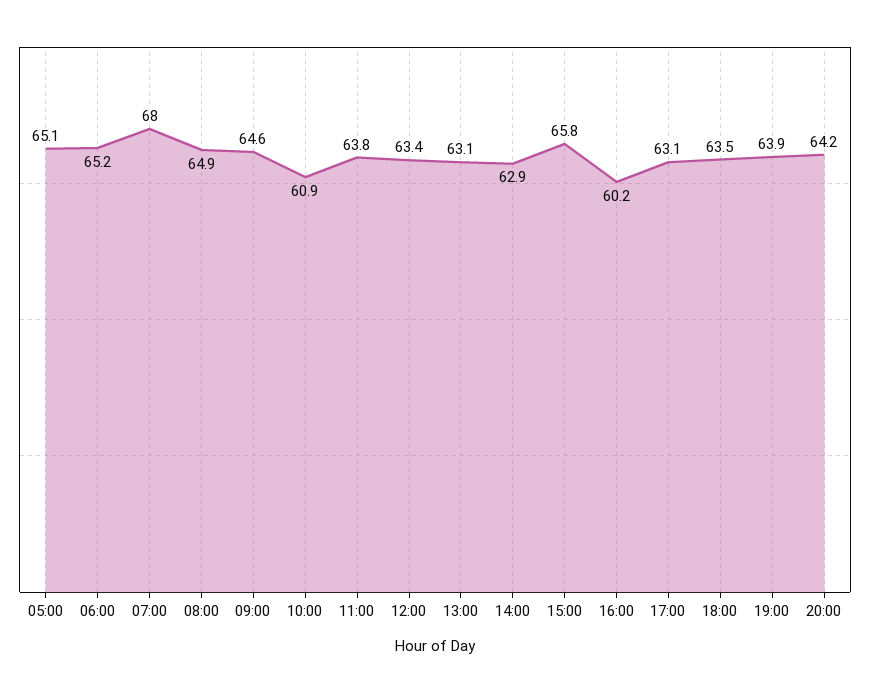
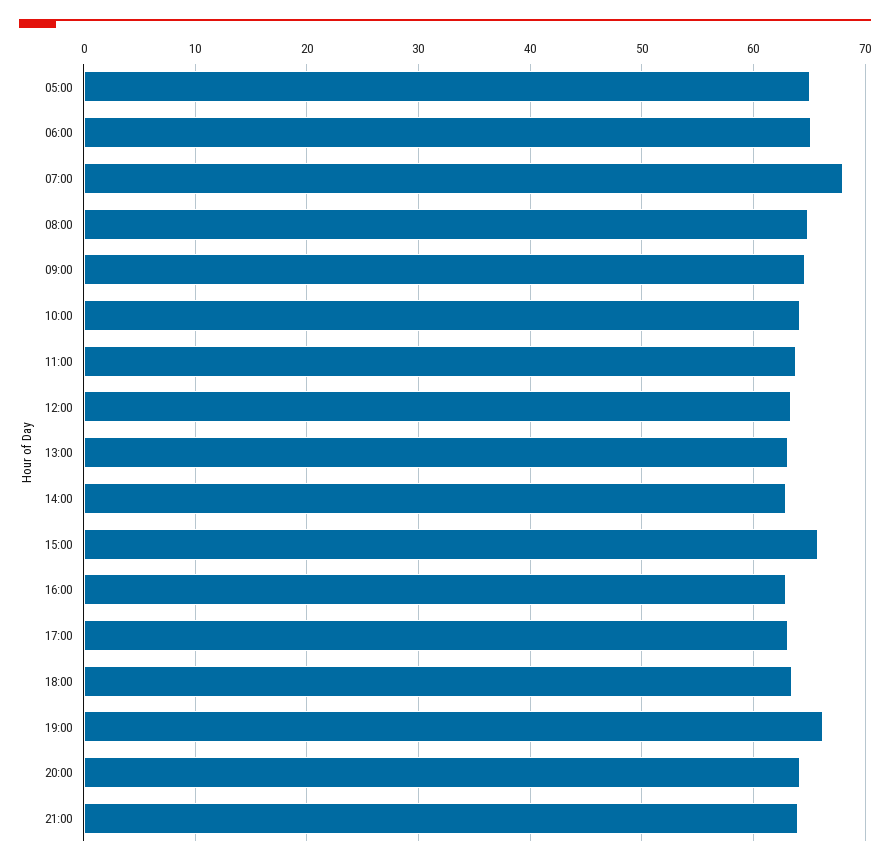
10:00: 60.9 -> 64
16:00: 60.2 -> 63
19:00: 63.9 -> 66
21:00: none -> 64

